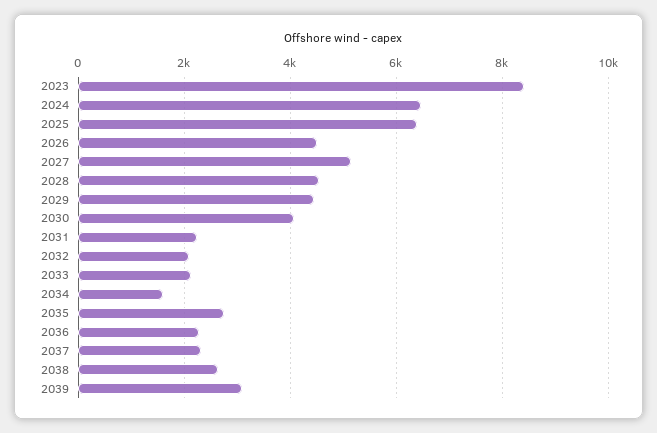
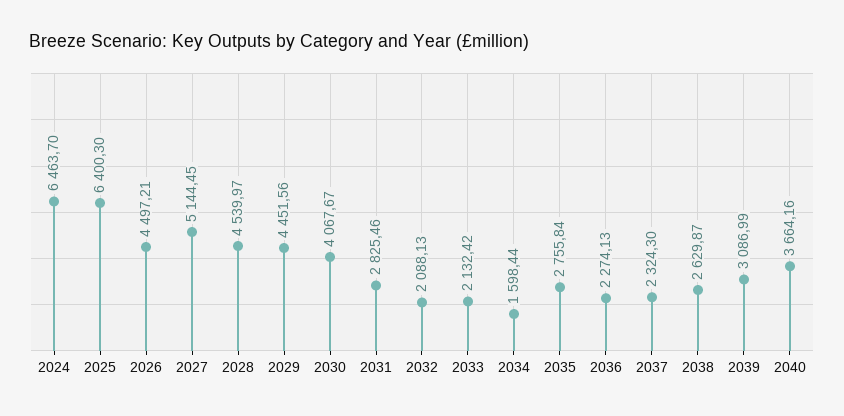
2023: 8400 -> none
2031: 2200 -> 2825.46
2040: none -> 3664.16

